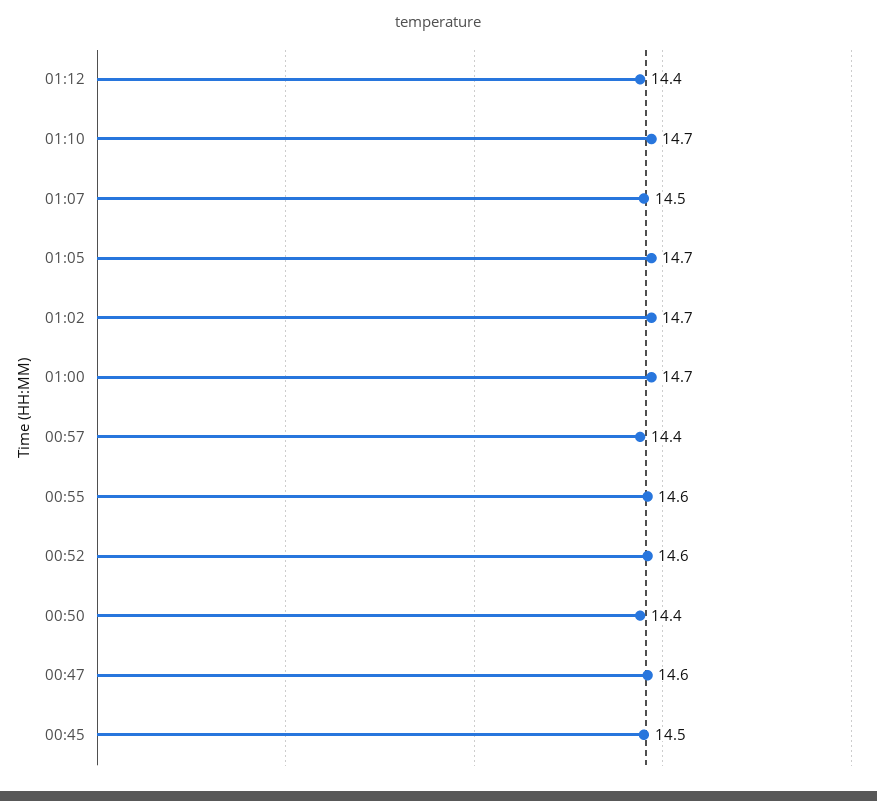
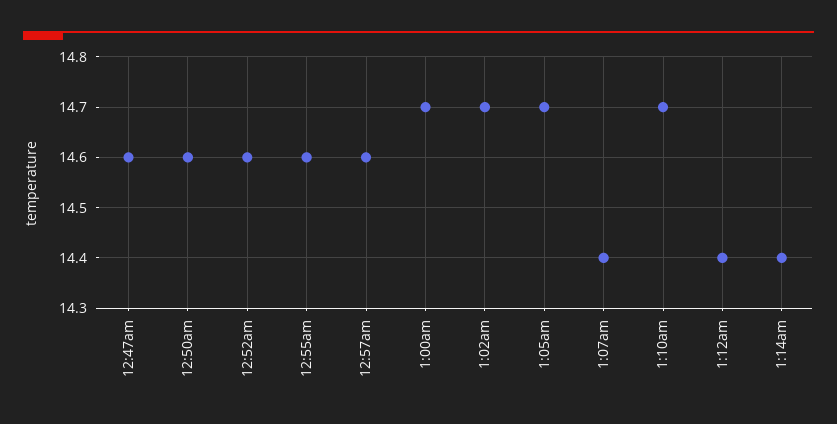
01:07: 14.5 -> 14.4
00:57: 14.4 -> 14.6
00:50: 14.4 -> 14.6
00:45: 14.5 -> none
1:14am: none -> 14.4

